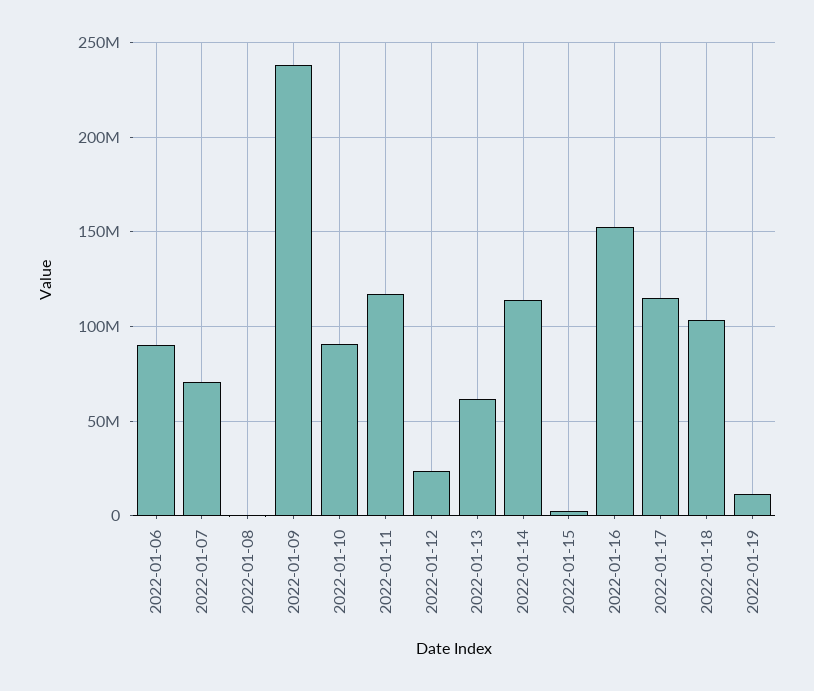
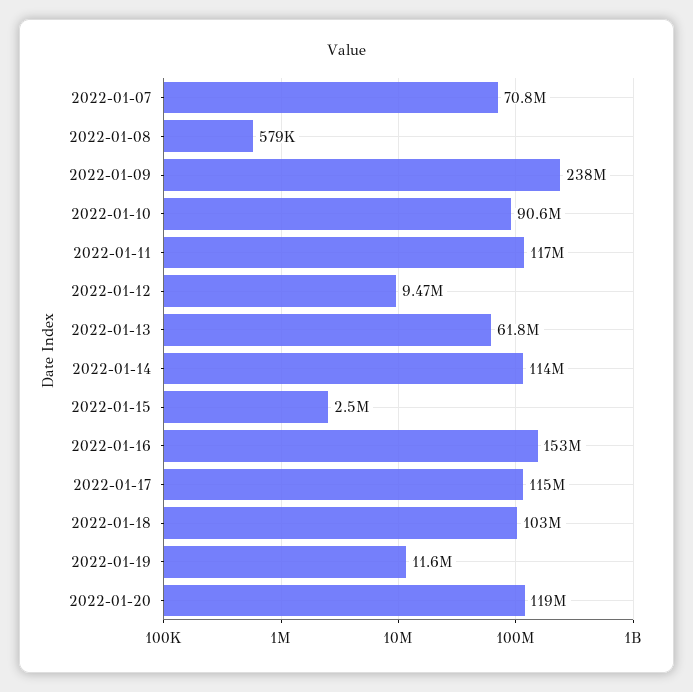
2022-01-06: 90000000 -> none
2022-01-12: 25000000 -> 9470000
2022-01-20: none -> 119000000

